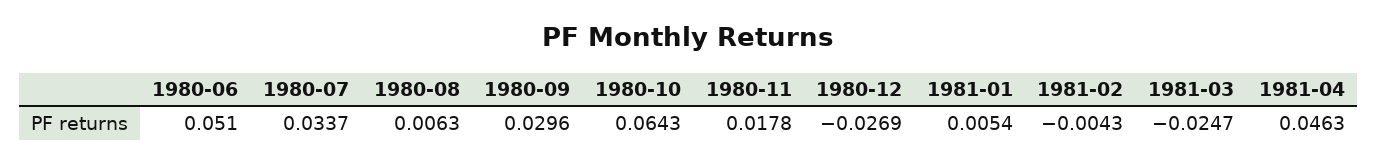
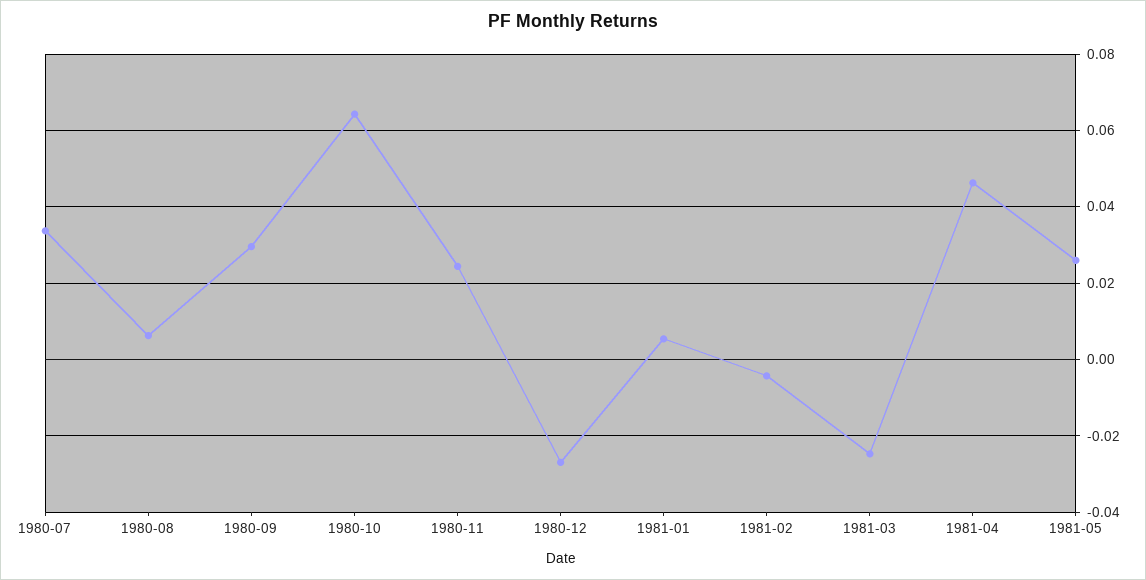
1980-06: 0.051 -> none
1980-11: 0.0178 -> 0.024
1981-05: none -> 0.026

